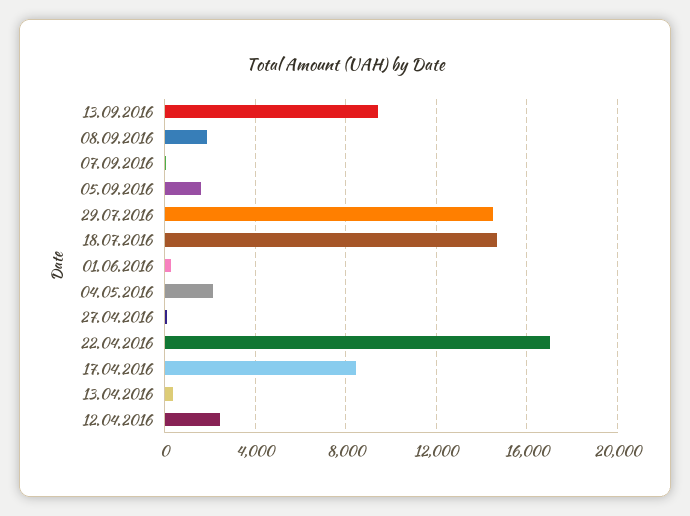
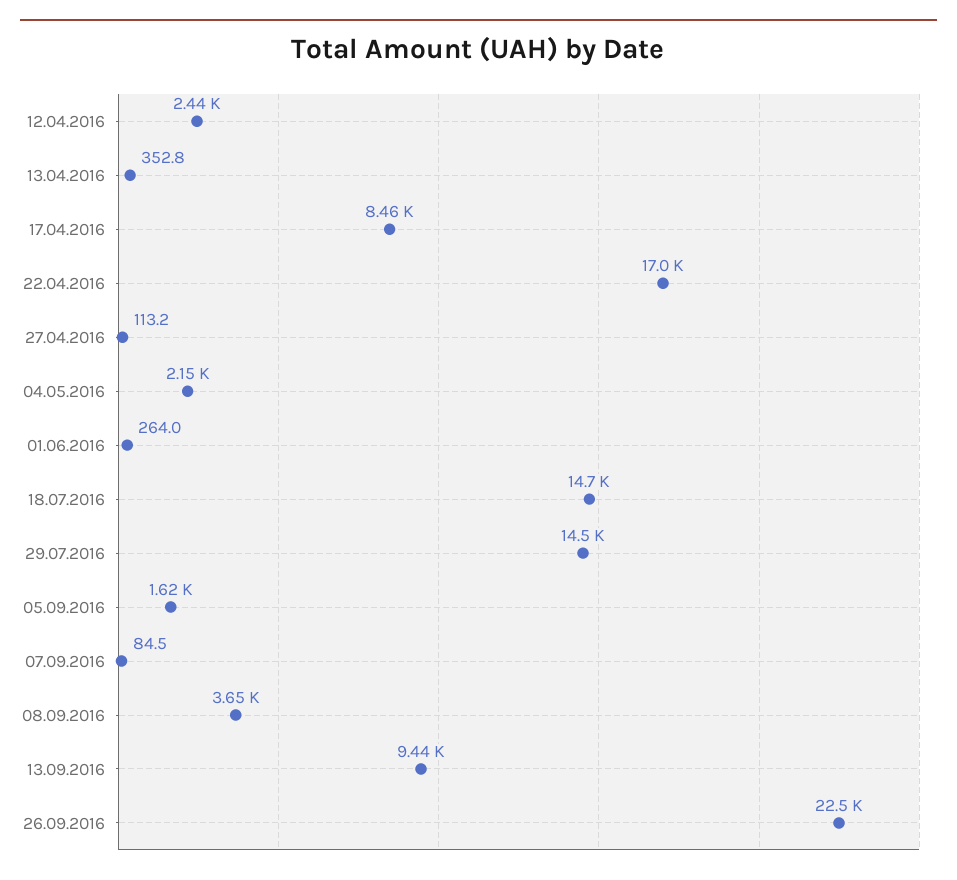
08.09.2016: 2000 -> 3650
26.09.2016: none -> 22500

